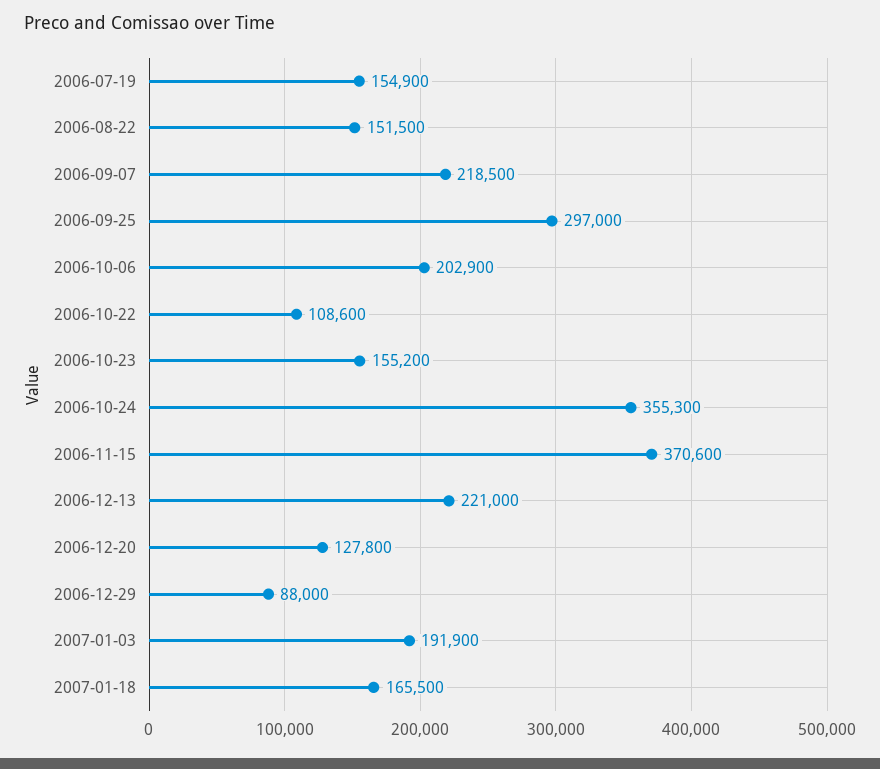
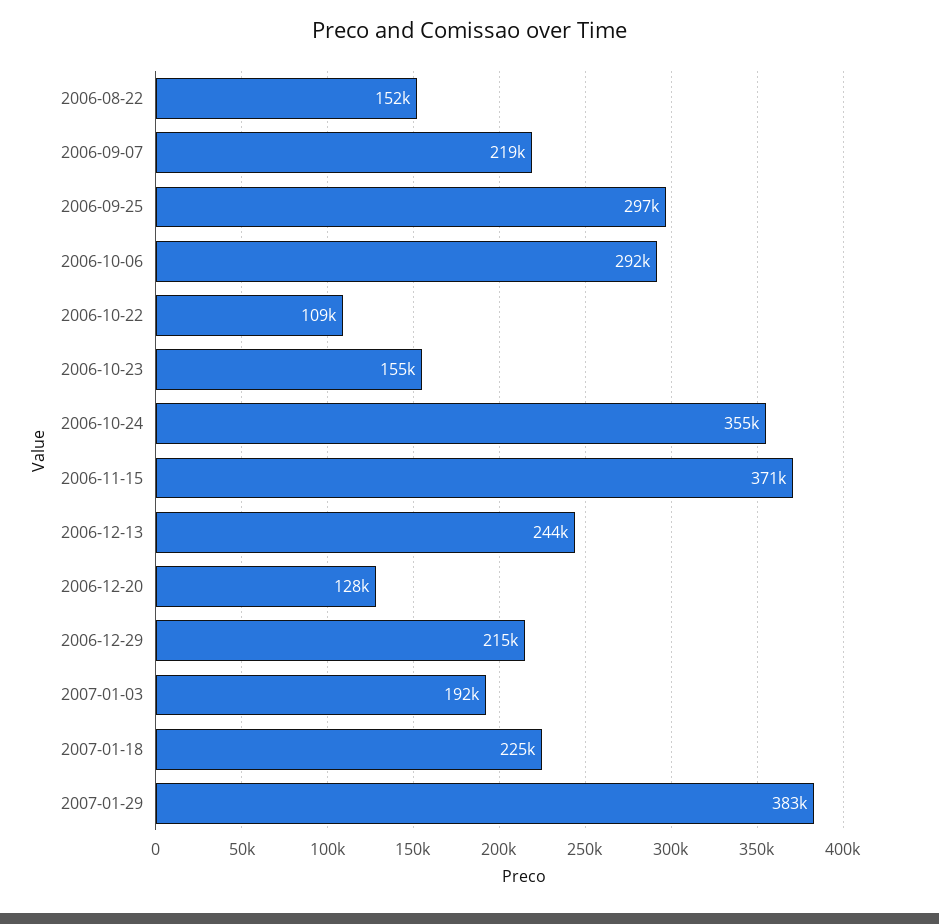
2006-07-19: 154900 -> none
2006-10-06: 202900 -> 292000
2006-12-13: 221000 -> 244000
2006-12-29: 88000 -> 215000
2007-01-18: 165500 -> 225000
2007-01-29: none -> 383000

